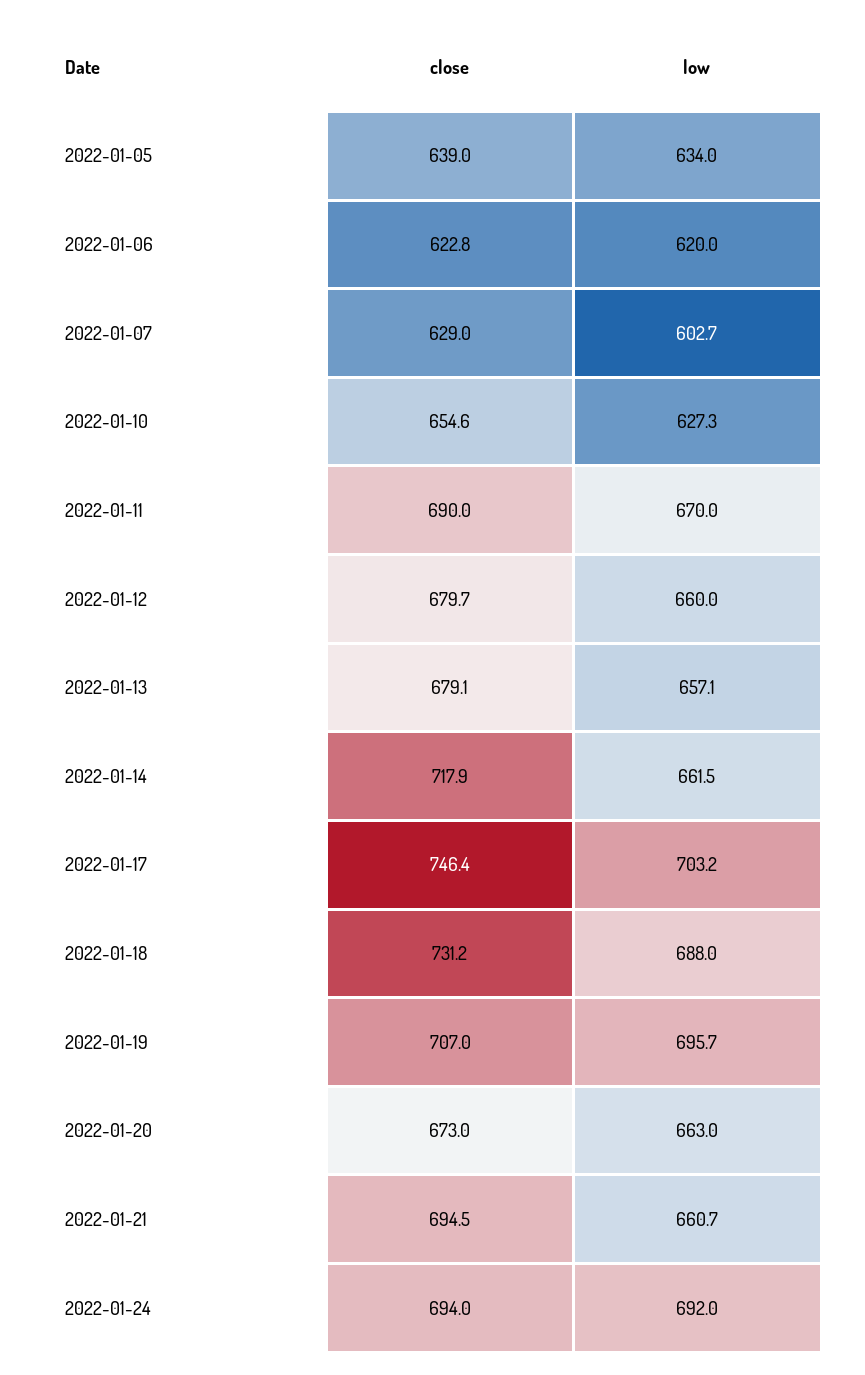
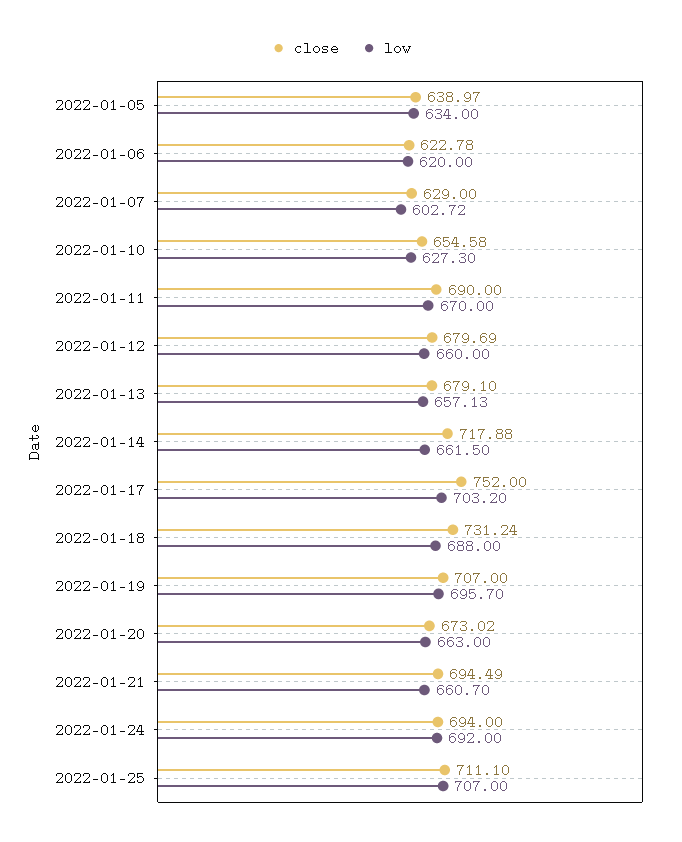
close, 2022-01-17: 746.4 -> 752
close, 2022-01-25: none -> 711.1
low, 2022-01-25: none -> 707

